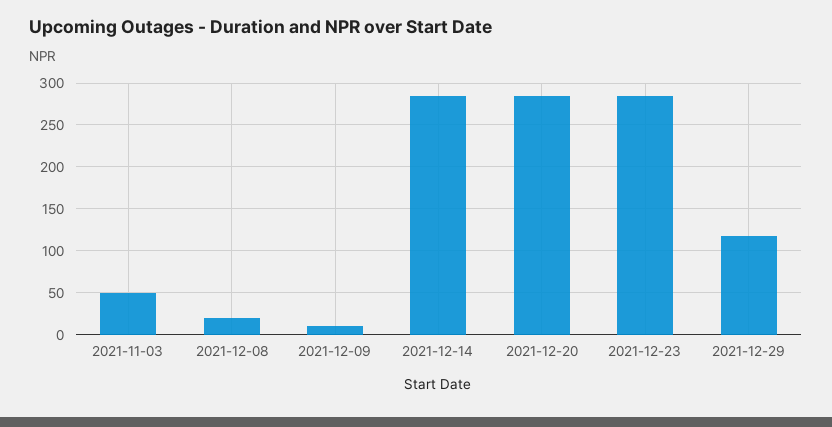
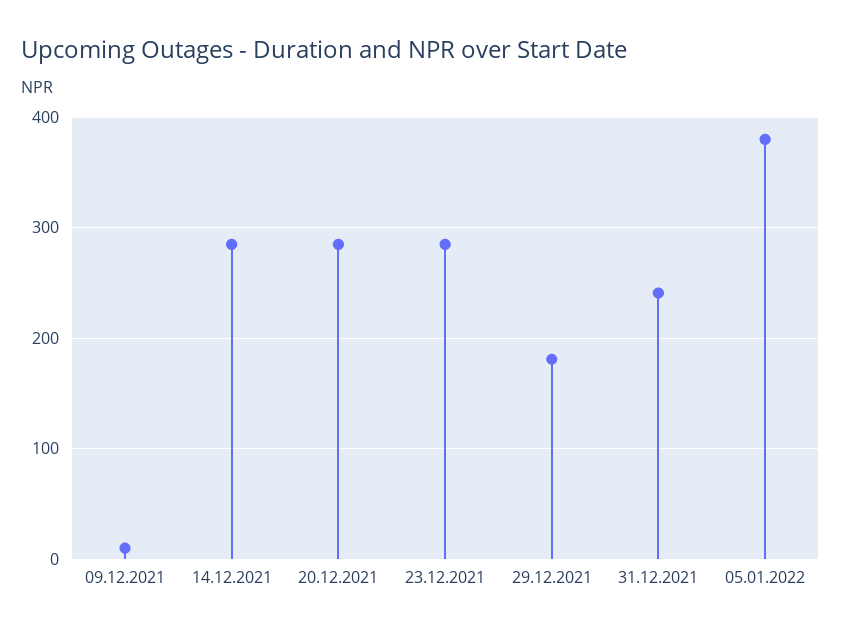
2021-11-03: 50 -> none
2021-12-08: 20 -> none
2021-12-29: 120 -> 180
31.12.2021: none -> 240
05.01.2022: none -> 380

